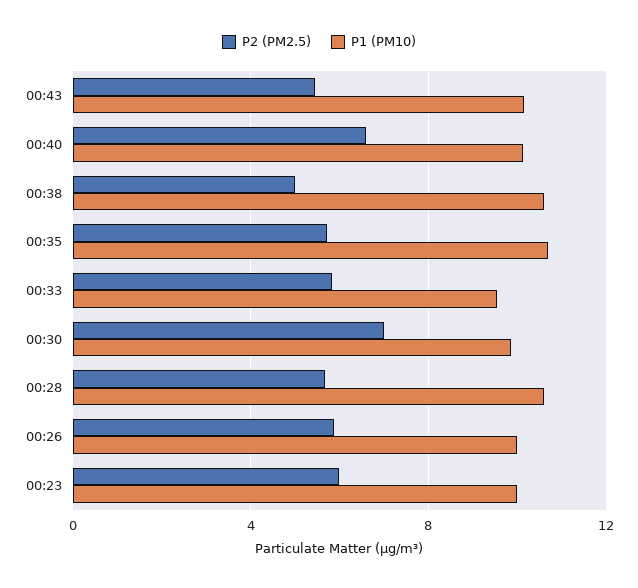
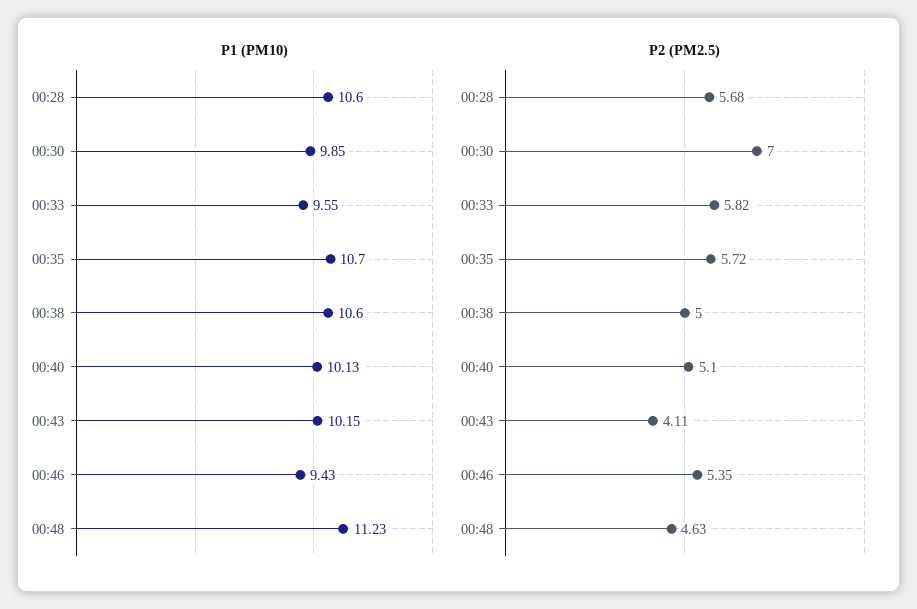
P2 (PM2.5), 00:43: 5.5 -> 4.11
P2 (PM2.5), 00:40: 6.5 -> 5.1
P2 (PM2.5), 00:26: 6 -> none
P1 (PM10), 00:26: 10 -> none
P2 (PM2.5), 00:23: 6 -> none
P1 (PM10), 00:23: 10 -> none
P1 (PM10), 00:46: none -> 9.43
P1 (PM10), 00:48: none -> 11.23
P2 (PM2.5), 00:46: none -> 5.35
P2 (PM2.5), 00:48: none -> 4.63

